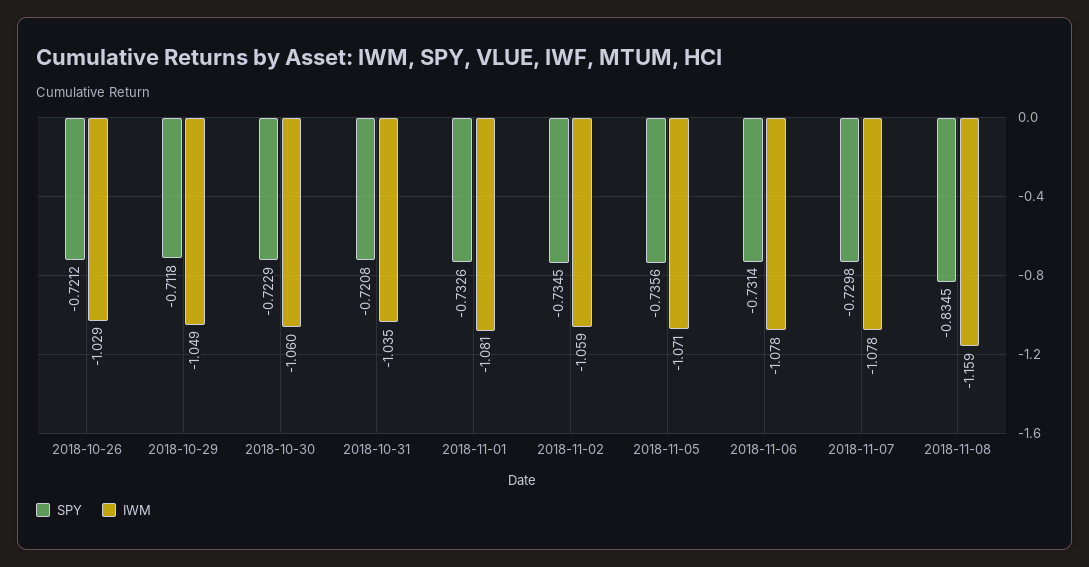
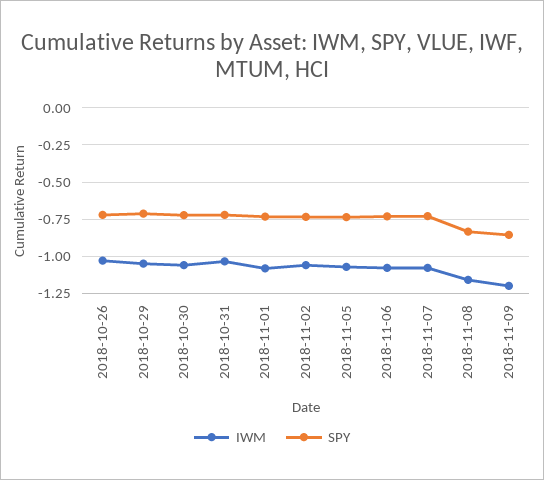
IWM, 2018-11-09: none -> -1.2
SPY, 2018-11-09: none -> -0.85

